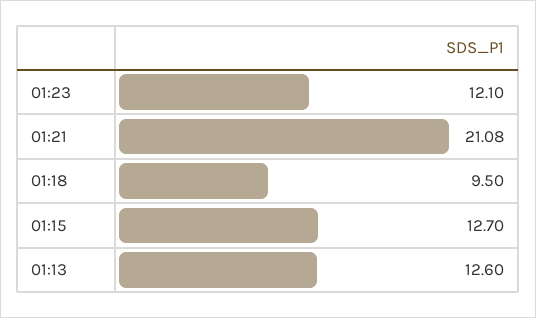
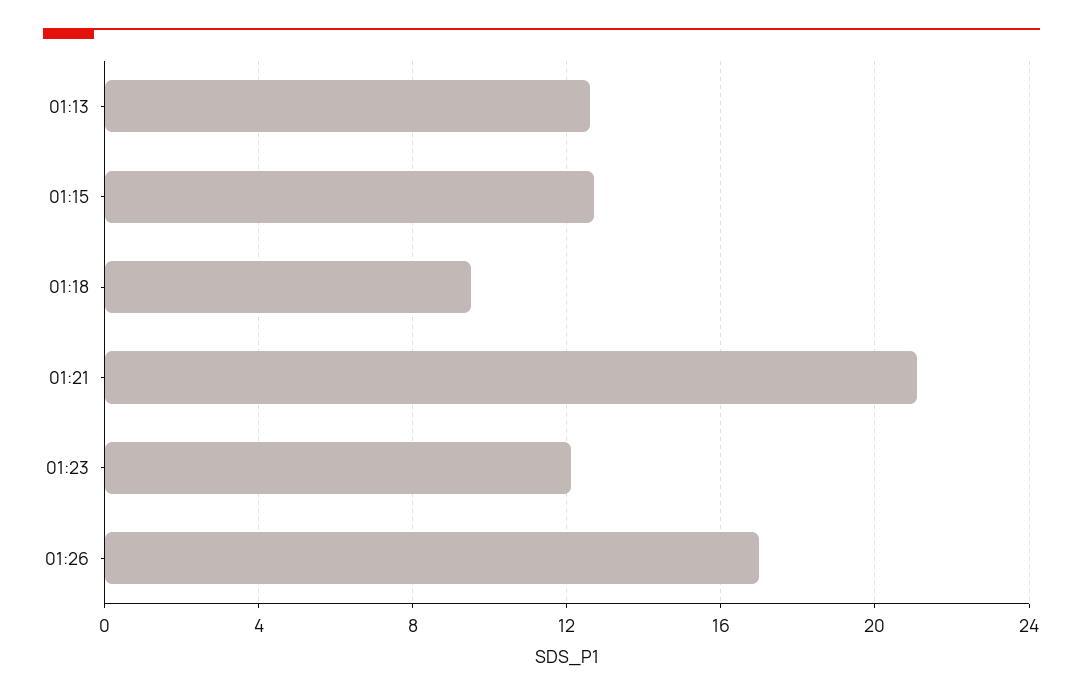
01:26: none -> 17

